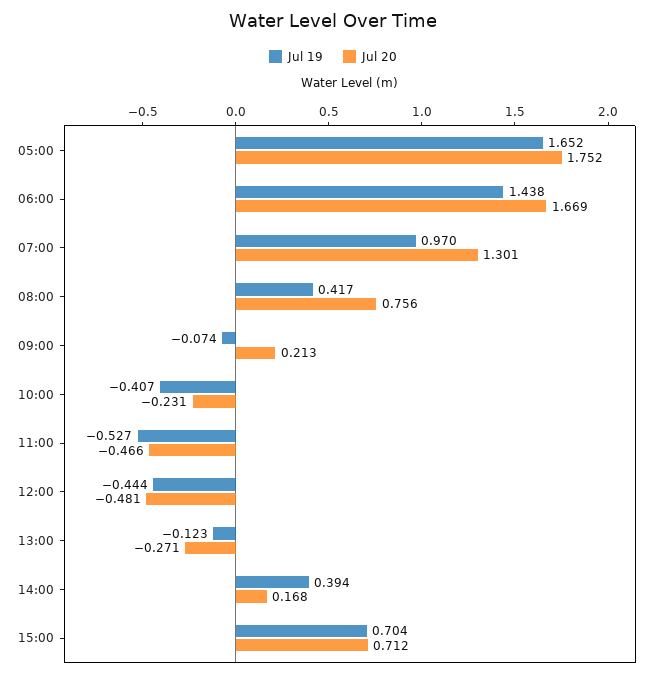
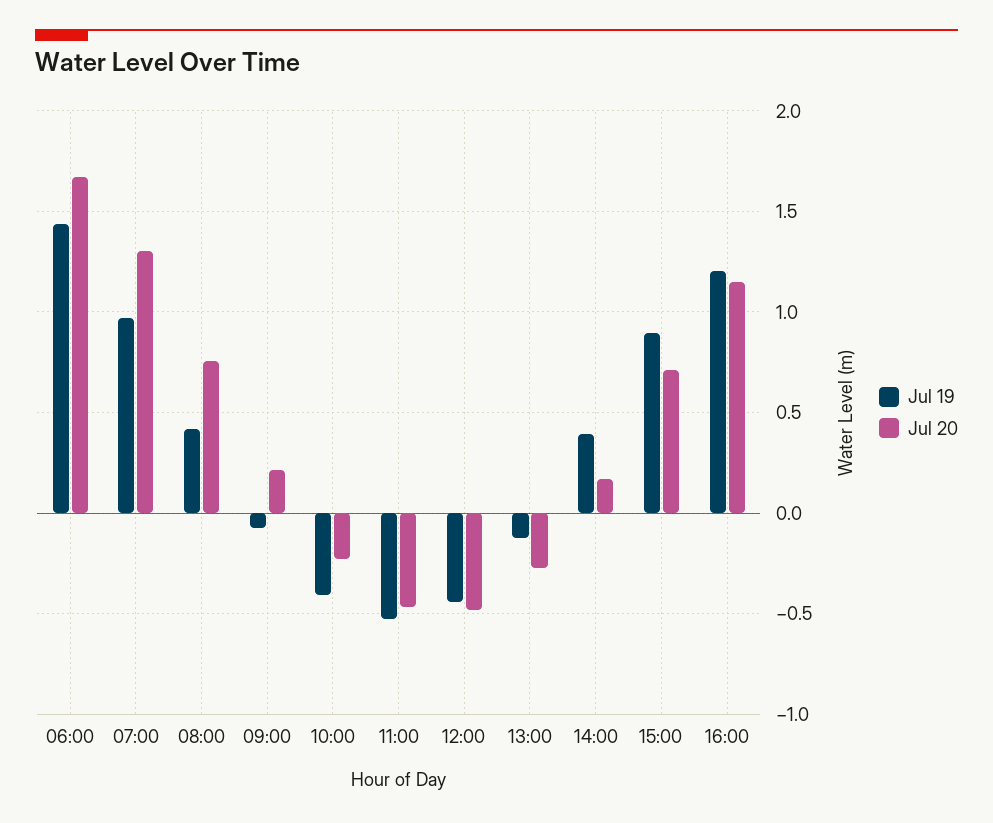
Jul 19, 05:00: 1.652 -> none
Jul 20, 05:00: 1.752 -> none
Jul 19, 15:00: 0.704 -> 0.9
Jul 19, 16:00: none -> 1.2
Jul 20, 16:00: none -> 1.15

